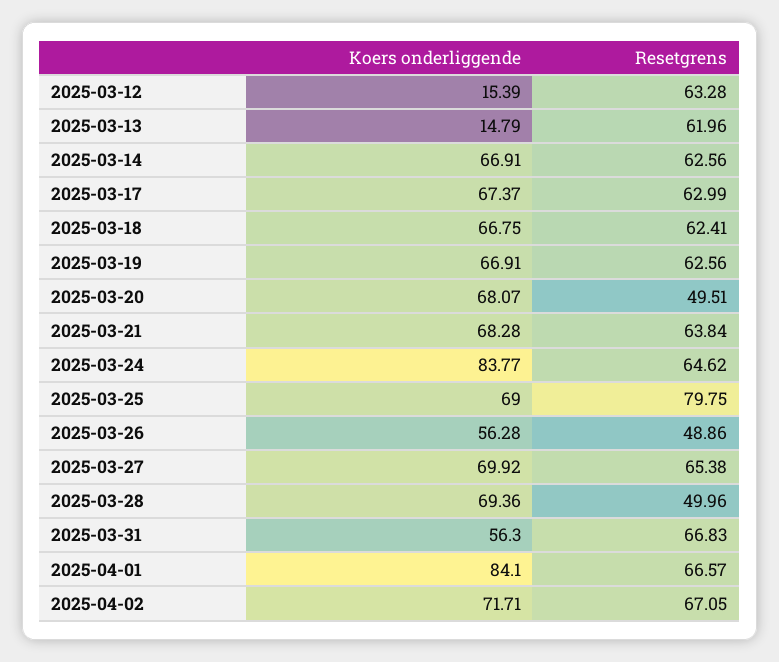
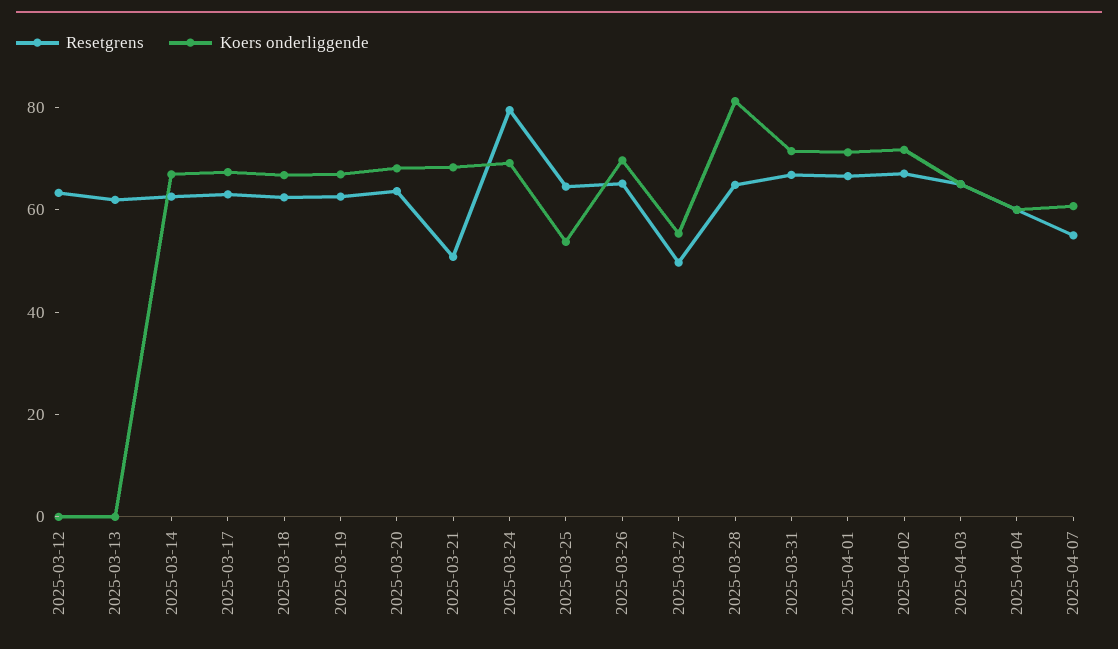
Koers onderliggende, 2025-03-12: 15.39 -> 0
Koers onderliggende, 2025-03-13: 14.79 -> 0
Resetgrens, 2025-03-20: 49.51 -> 65
Resetgrens, 2025-03-21: 63.84 -> 50
Koers onderliggende, 2025-03-24: 83.77 -> 70
Resetgrens, 2025-03-24: 64.62 -> 80
Koers onderliggende, 2025-03-25: 69 -> 55
Resetgrens, 2025-03-25: 79.75 -> 65
Koers onderliggende, 2025-03-26: 56.28 -> 70
Resetgrens, 2025-03-26: 48.86 -> 65
Koers onderliggende, 2025-03-27: 69.92 -> 55
Resetgrens, 2025-03-27: 65.38 -> 50
Koers onderliggende, 2025-03-28: 69.36 -> 80
Resetgrens, 2025-03-28: 49.96 -> 65
Koers onderliggende, 2025-03-31: 56.3 -> 70
Koers onderliggende, 2025-04-01: 84.1 -> 70
Resetgrens, 2025-04-03: none -> 65
Koers onderliggende, 2025-04-03: none -> 65
Resetgrens, 2025-04-04: none -> 60
Koers onderliggende, 2025-04-04: none -> 60
Resetgrens, 2025-04-07: none -> 55
Koers onderliggende, 2025-04-07: none -> 60

